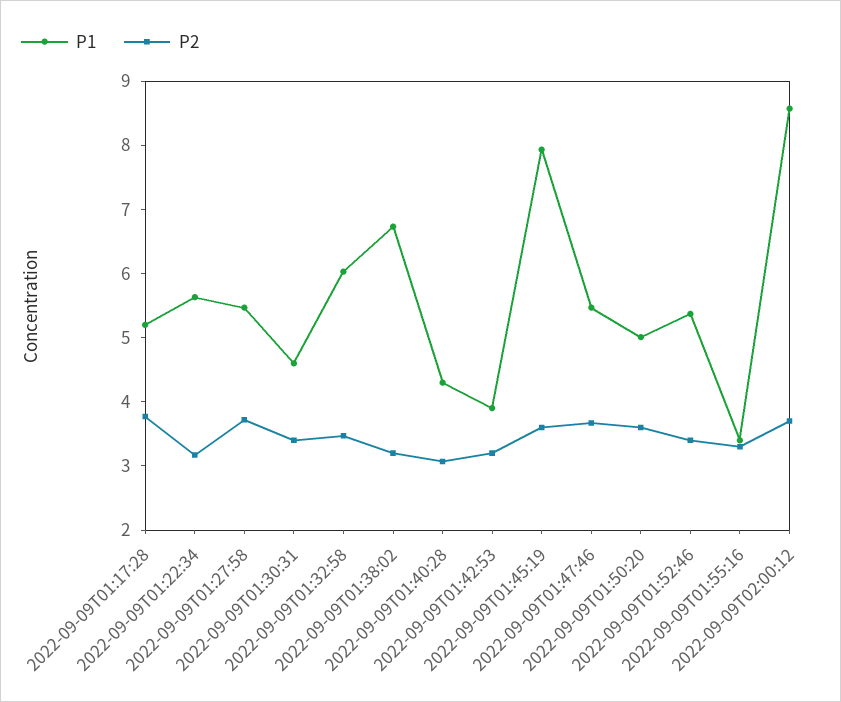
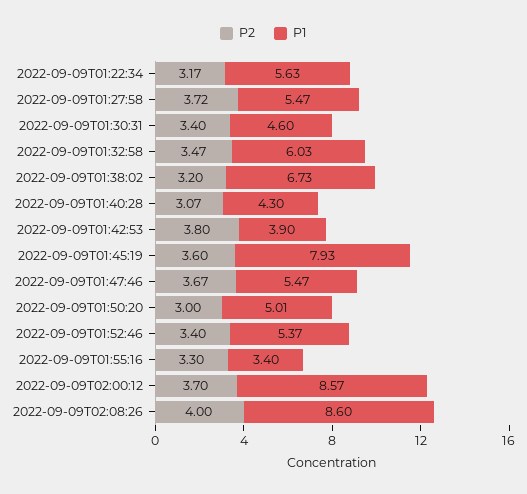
P1, 2022-09-09T01:17:28: 5.2 -> none
P2, 2022-09-09T01:17:28: 3.8 -> none
P2, 2022-09-09T01:42:53: 3.2 -> 3.8
P2, 2022-09-09T01:50:20: 3.6 -> 3
P2, 2022-09-09T02:08:26: none -> 4
P1, 2022-09-09T02:08:26: none -> 8.6

